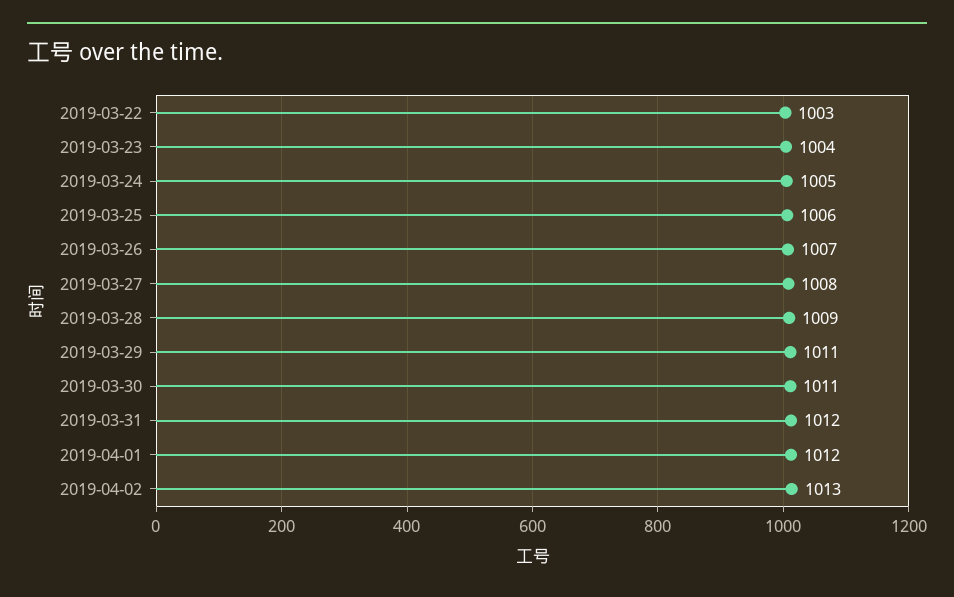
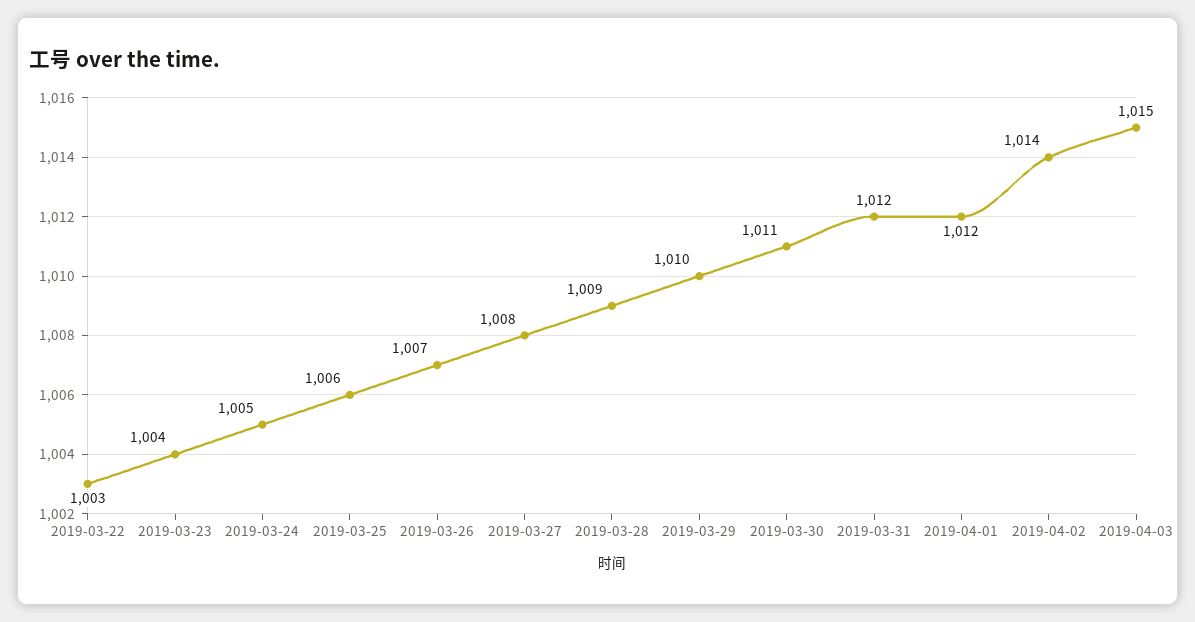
2019-03-29: 1011 -> 1010
2019-04-02: 1013 -> 1014
2019-04-03: none -> 1015

